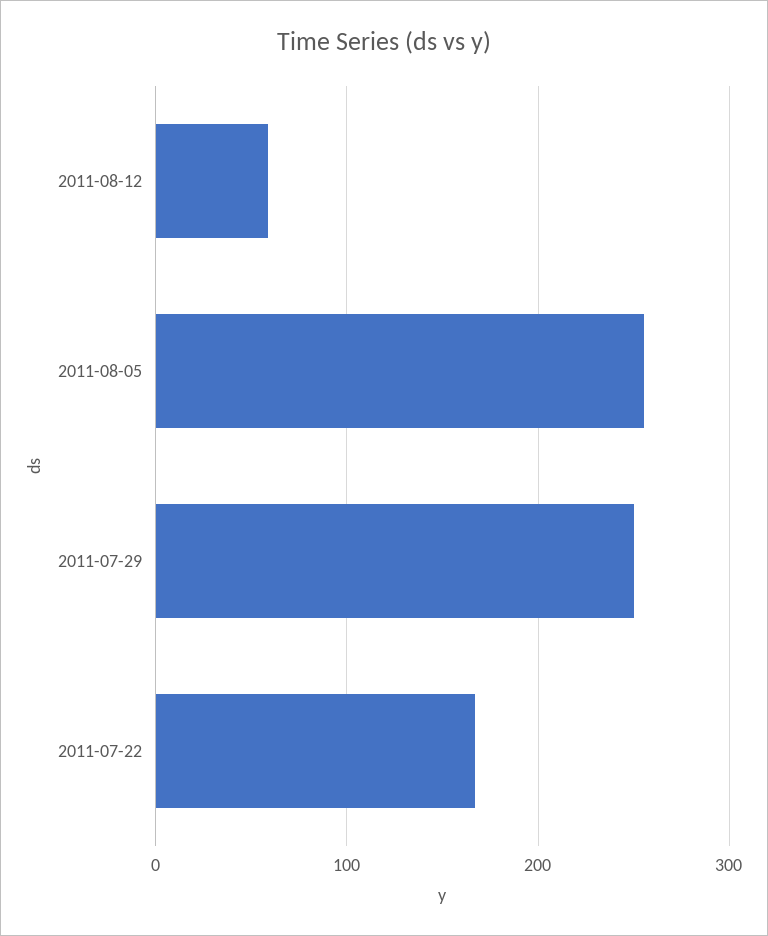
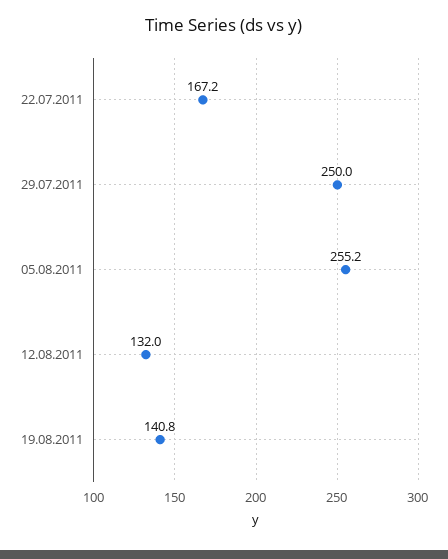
2011-08-12: 60 -> 132
19.08.2011: none -> 140.8

